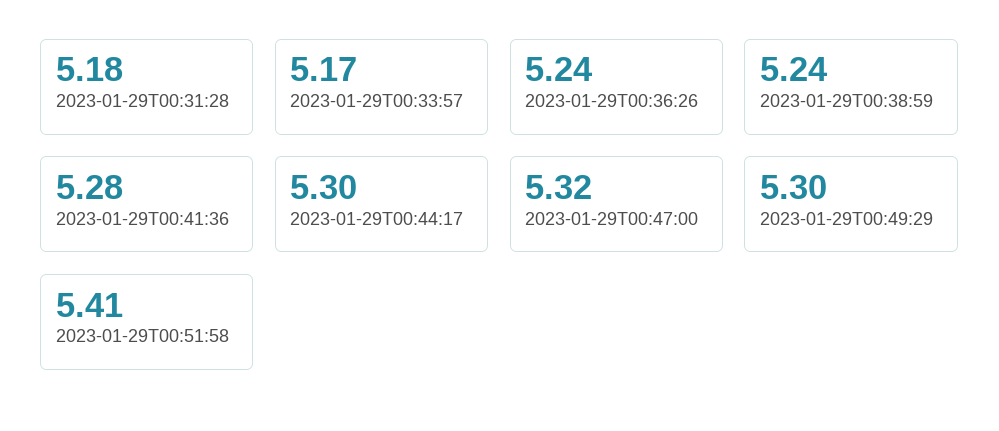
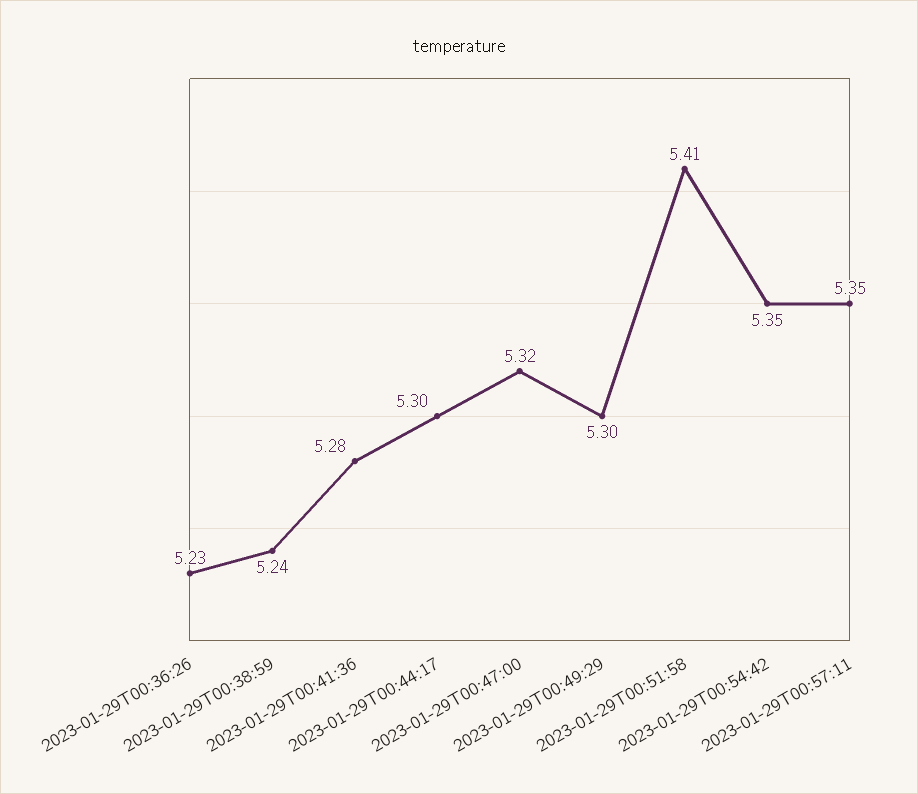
2023-01-29T00:31:28: 5.18 -> none
2023-01-29T00:33:57: 5.17 -> none
2023-01-29T00:36:26: 5.24 -> 5.23
2023-01-29T00:54:42: none -> 5.35
2023-01-29T00:57:11: none -> 5.35

